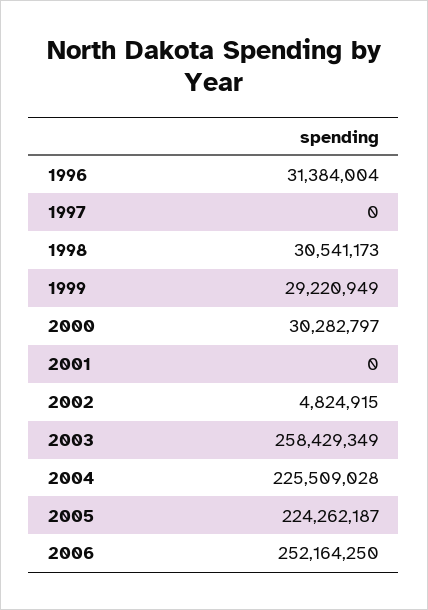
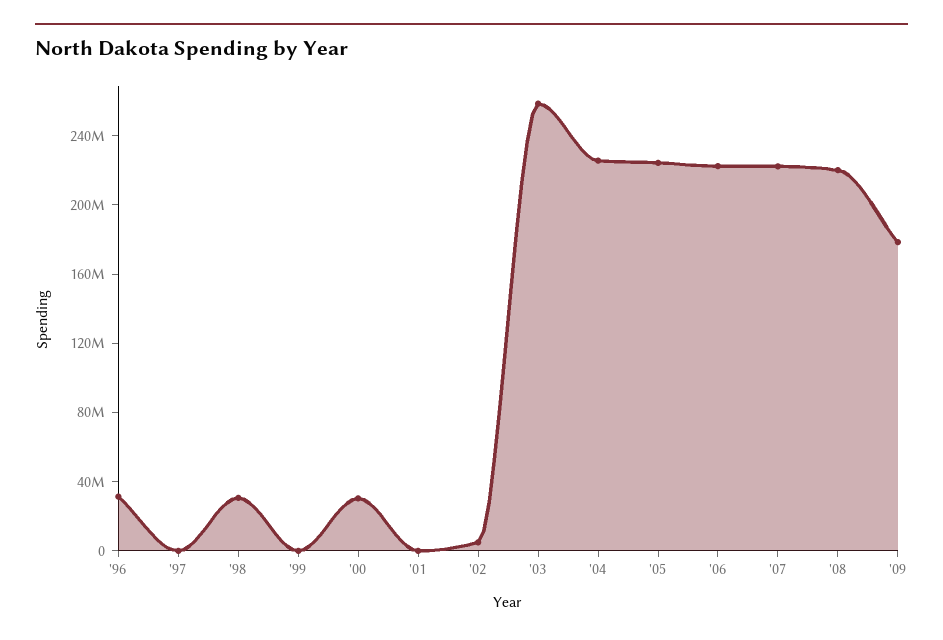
1999: 29220949 -> 0
2006: 252164250 -> 220000000
'07: none -> 220000000
'08: none -> 220000000
'09: none -> 180000000

